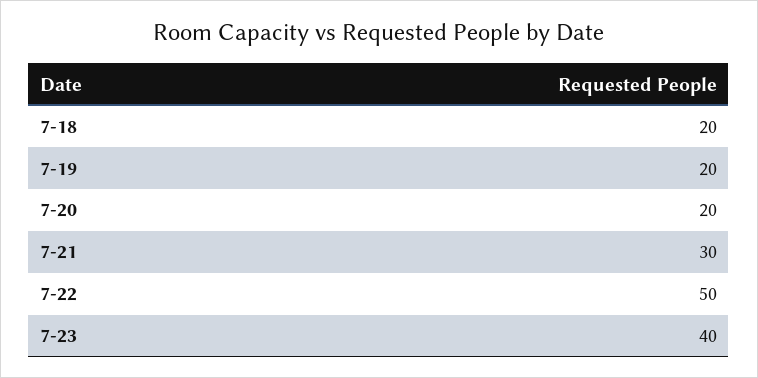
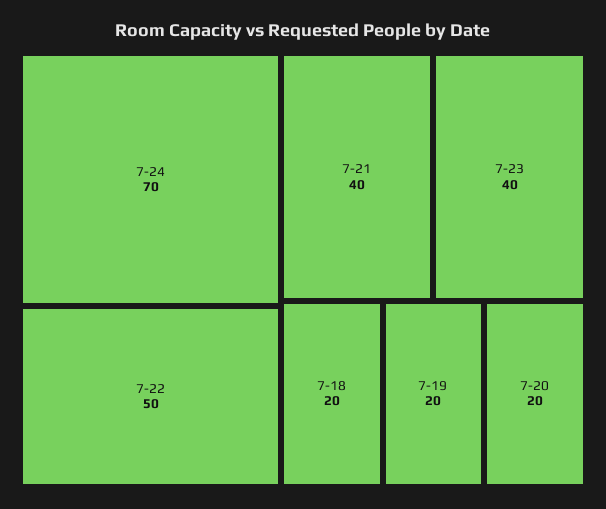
7-21: 30 -> 40
7-24: none -> 70

